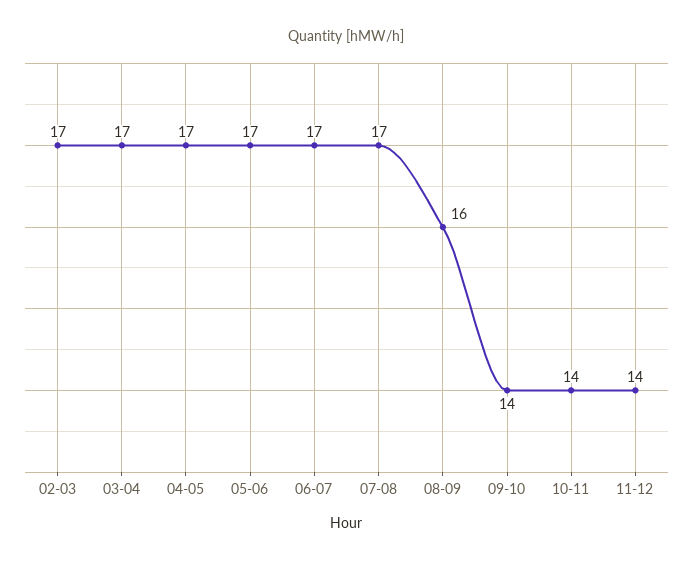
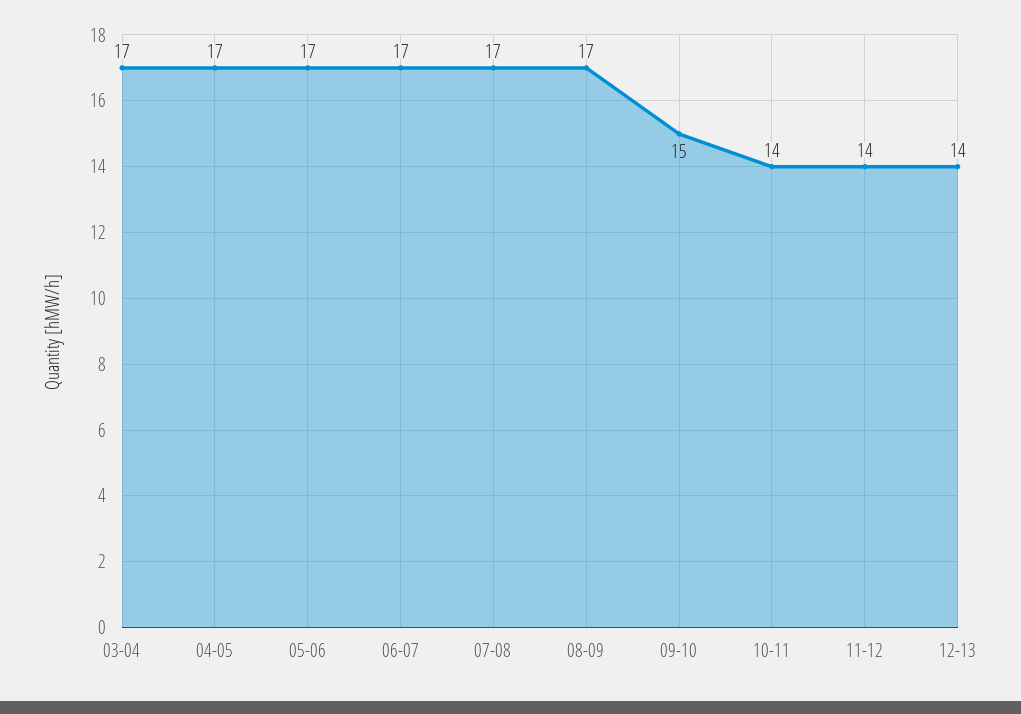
02-03: 17 -> none
08-09: 16 -> 17
09-10: 14 -> 15
12-13: none -> 14

